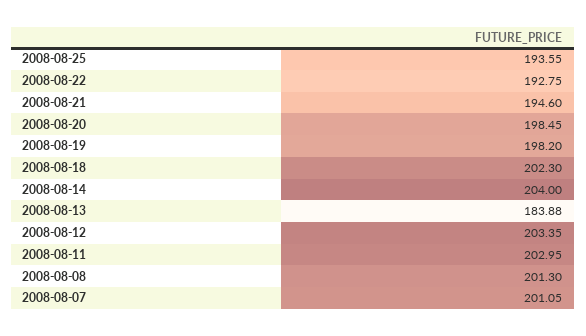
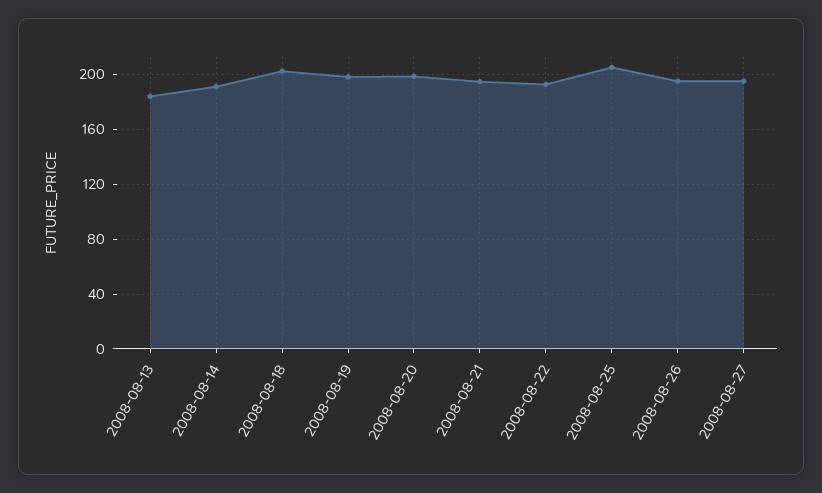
2008-08-25: 193.55 -> 205
2008-08-14: 204 -> 190
2008-08-12: 203.35 -> none
2008-08-11: 202.95 -> none
2008-08-08: 201.3 -> none
2008-08-07: 201.05 -> none
2008-08-26: none -> 195
2008-08-27: none -> 195

